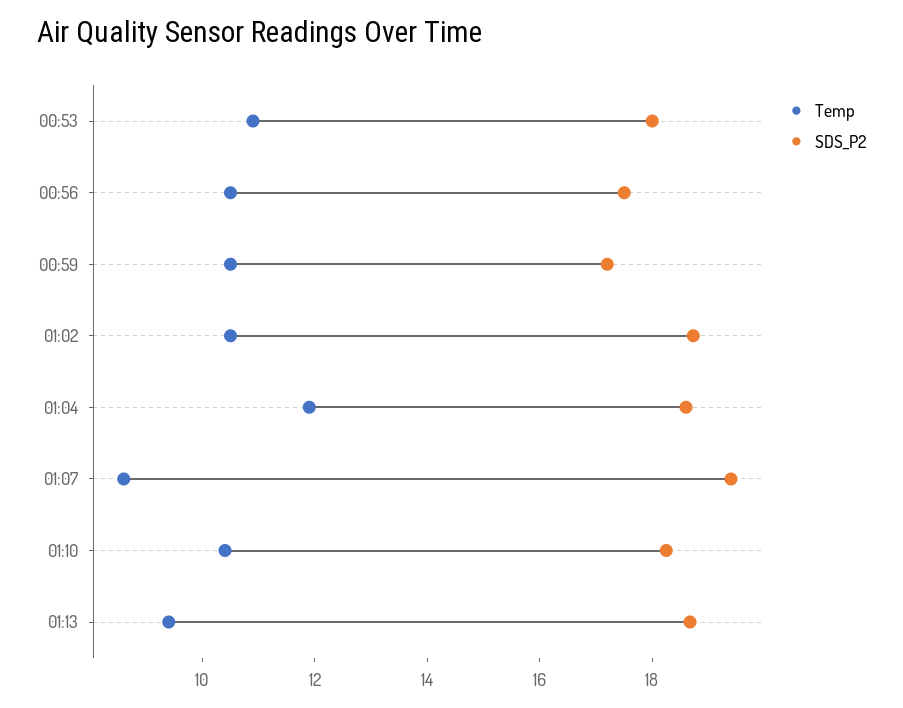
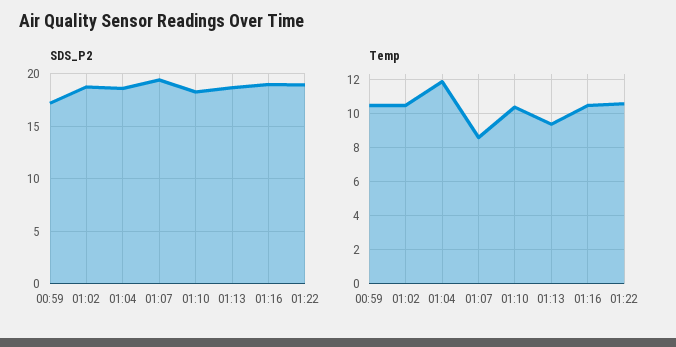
Temp, 00:53: 11 -> none
SDS_P2, 00:53: 18 -> none
Temp, 00:56: 10.5 -> none
SDS_P2, 00:56: 17.5 -> none
SDS_P2, 01:16: none -> 19
SDS_P2, 01:22: none -> 19
Temp, 01:16: none -> 10.5
Temp, 01:22: none -> 10.5

